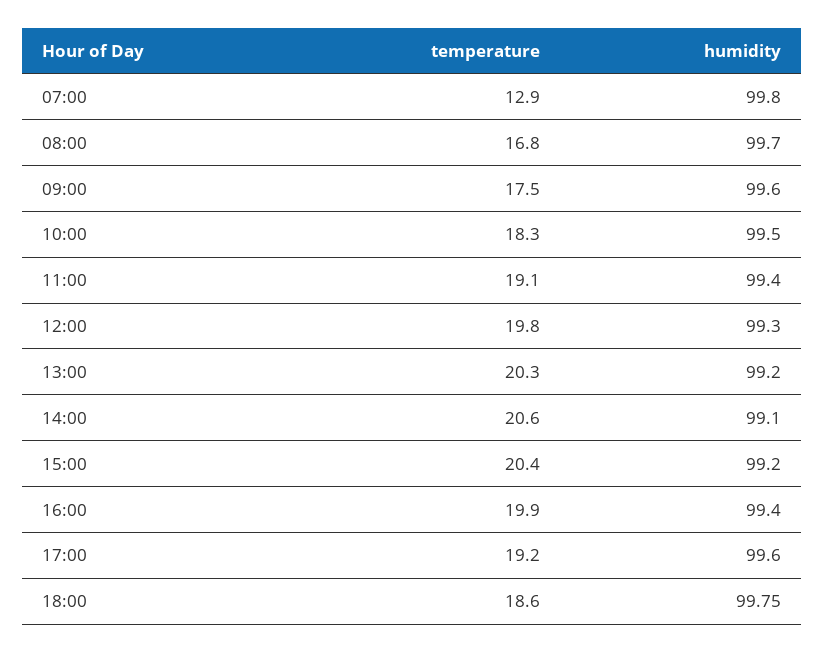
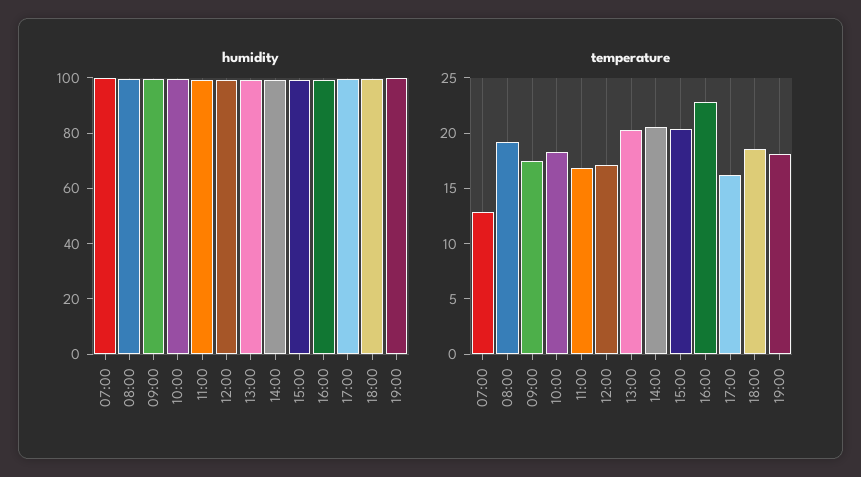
temperature, 08:00: 16.8 -> 19
temperature, 11:00: 19.1 -> 17
temperature, 12:00: 19.8 -> 17
temperature, 16:00: 19.9 -> 23
temperature, 17:00: 19.2 -> 16
humidity, 19:00: none -> 100
temperature, 19:00: none -> 18

